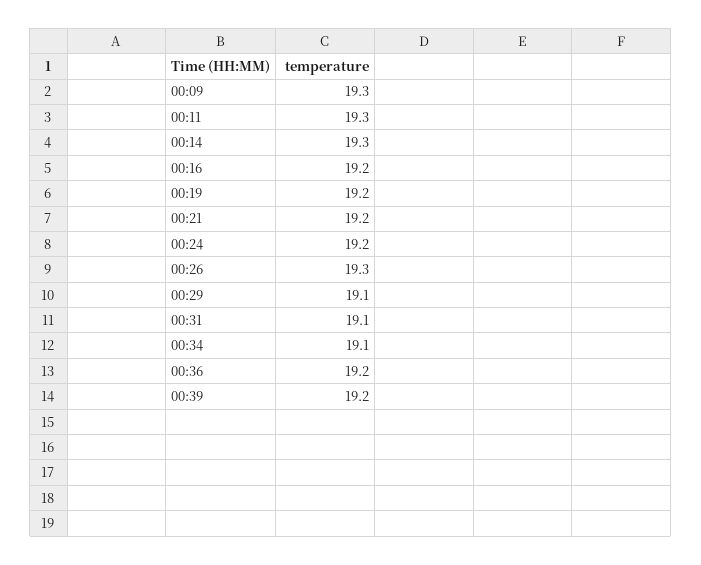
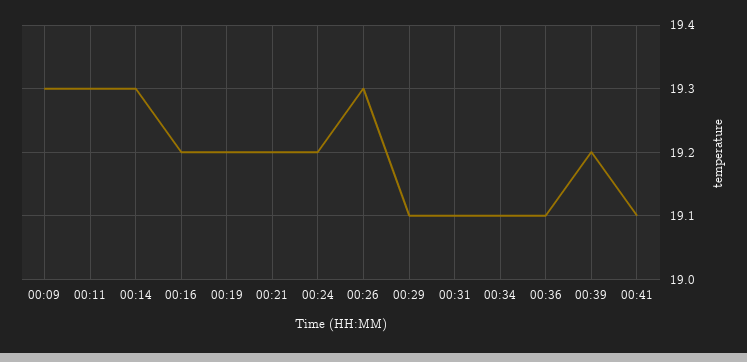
00:36: 19.2 -> 19.1
00:41: none -> 19.1

